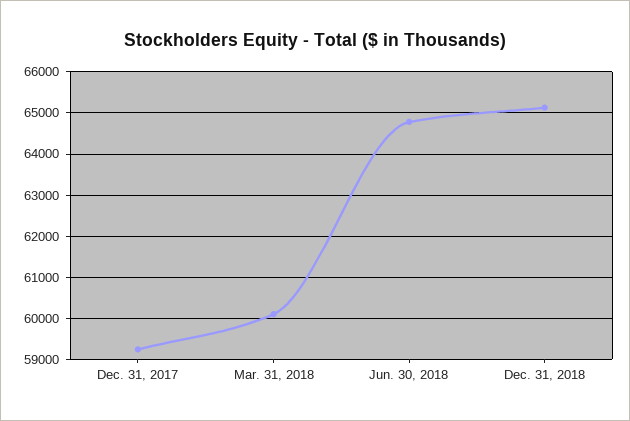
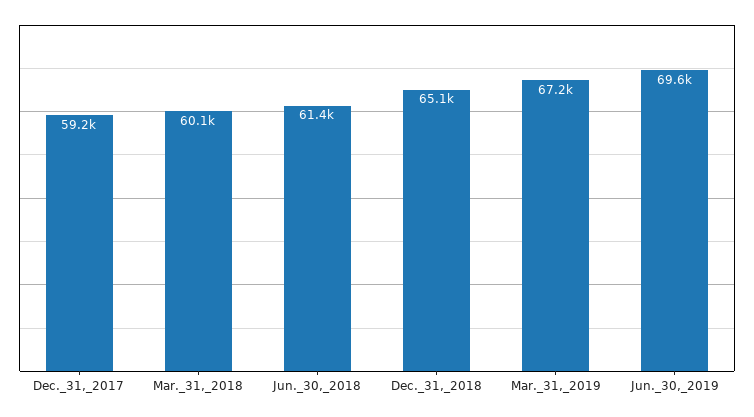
Jun. 30, 2018: 64800 -> 61400
Mar._31,_2019: none -> 67200
Jun._30,_2019: none -> 69600

